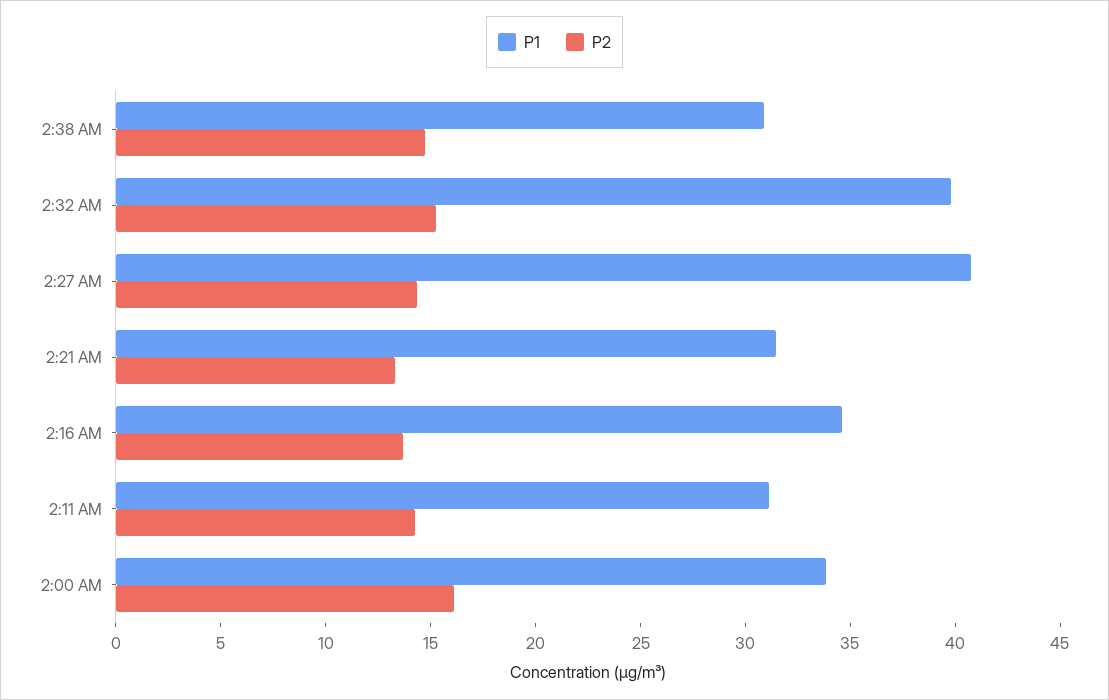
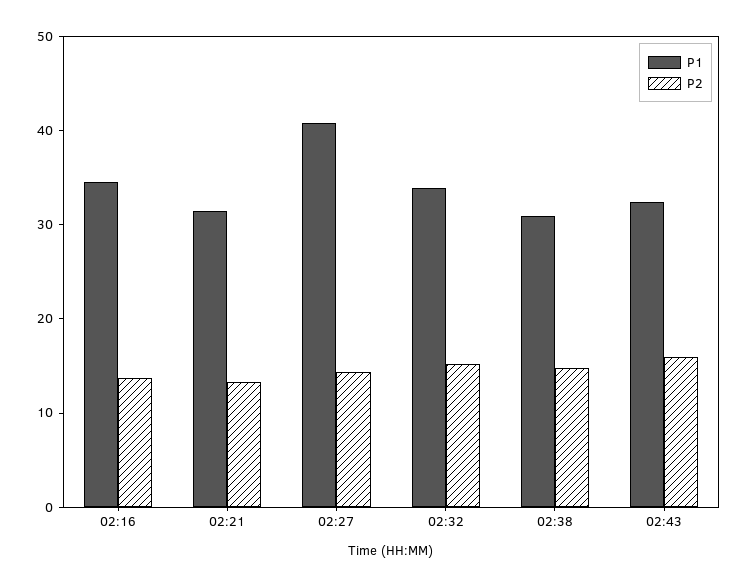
P1, 2:32 AM: 40 -> 34
P1, 2:11 AM: 31 -> none
P2, 2:11 AM: 14 -> none
P1, 2:00 AM: 34 -> none
P2, 2:00 AM: 16 -> none
P1, 02:43: none -> 32
P2, 02:43: none -> 16

